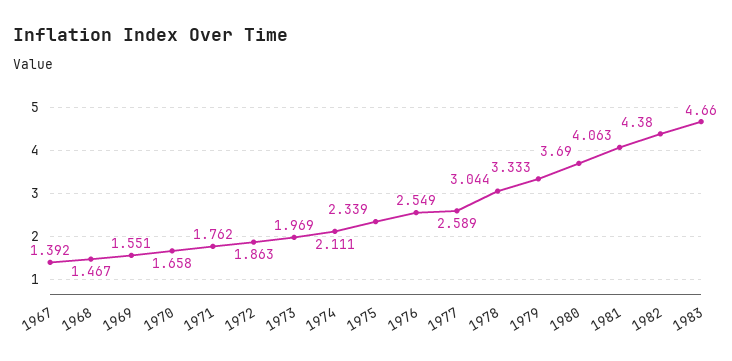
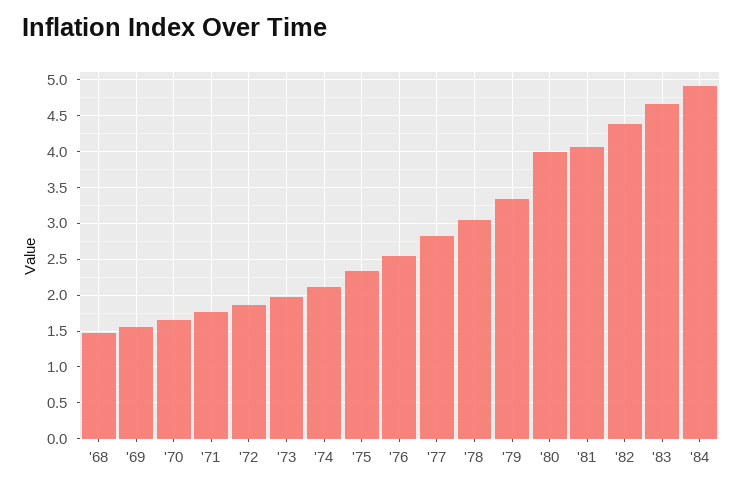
1967: 1.392 -> none
1977: 2.589 -> 2.8
1980: 3.69 -> 4
'84: none -> 4.9

